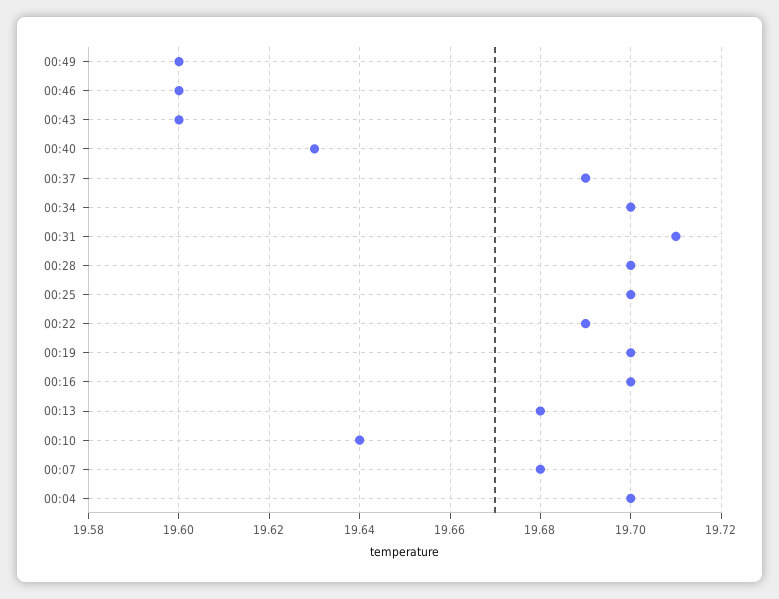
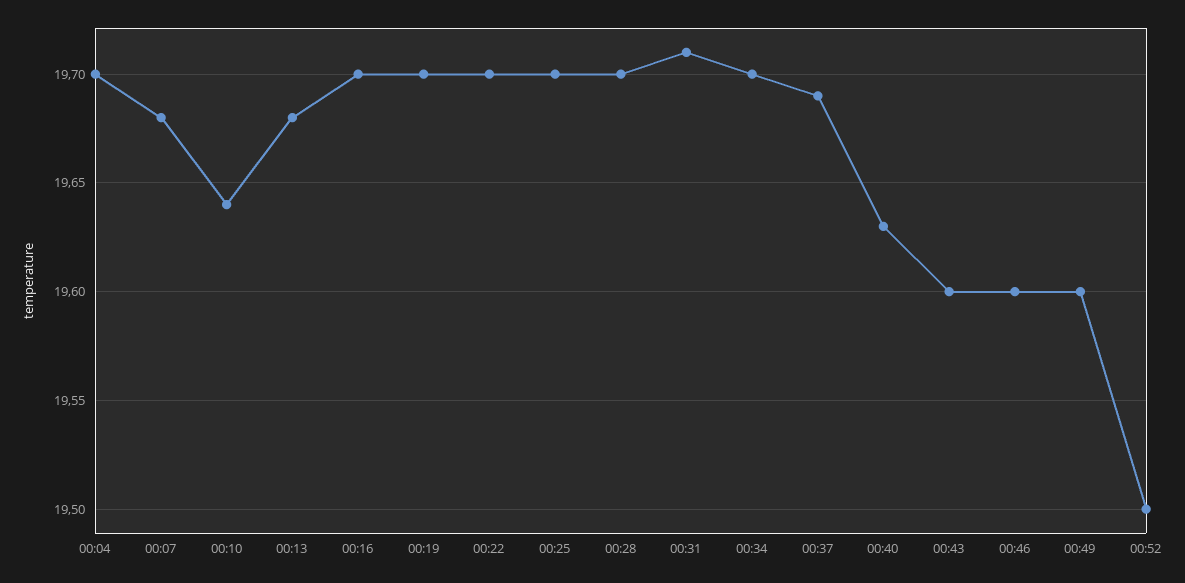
00:22: 19.69 -> 19.7
00:52: none -> 19.5

